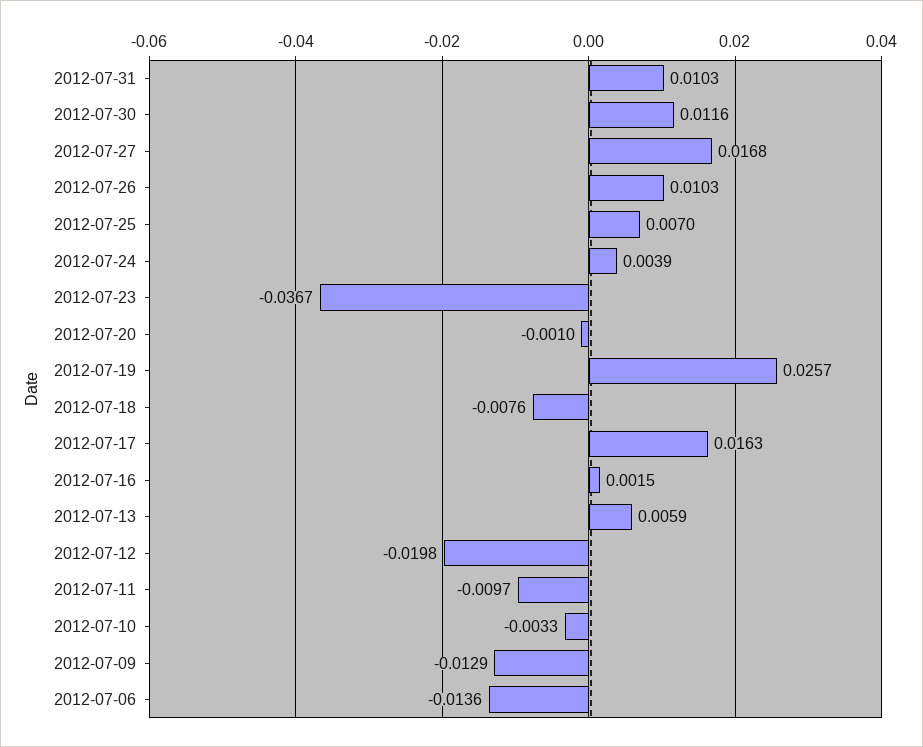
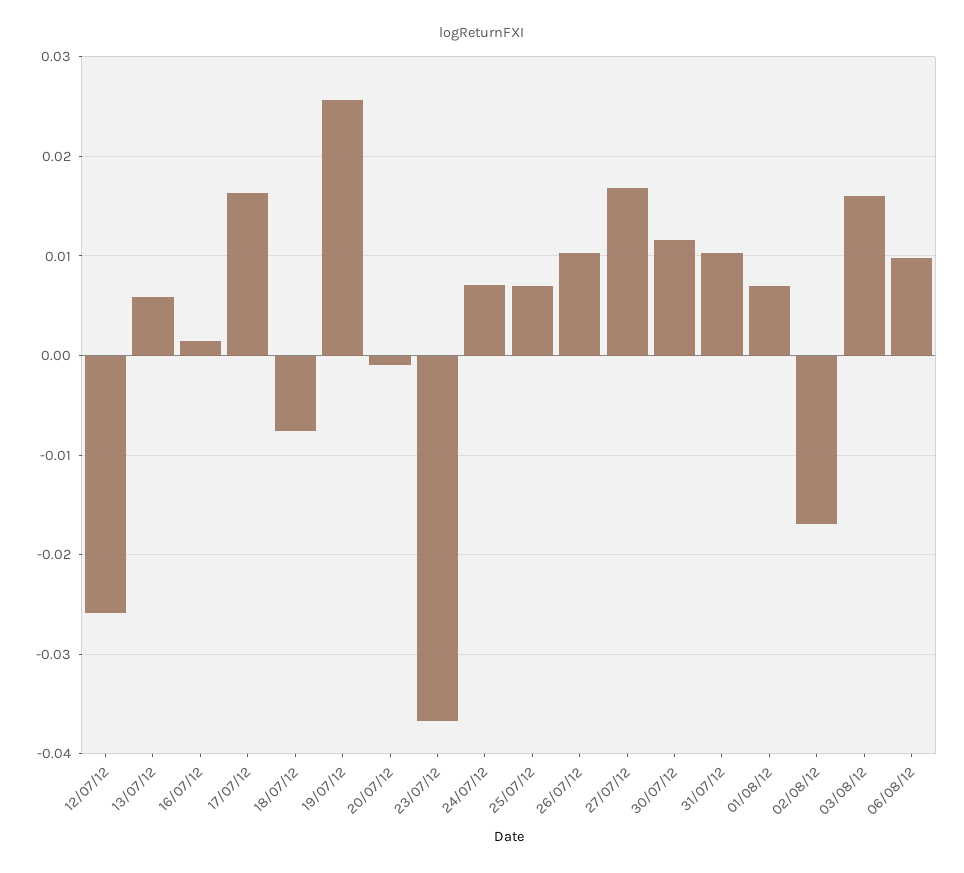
2012-07-24: 0.0039 -> 0.007
2012-07-12: -0.0198 -> -0.026
2012-07-11: -0.0097 -> none
2012-07-10: -0.0033 -> none
2012-07-09: -0.0129 -> none
2012-07-06: -0.0136 -> none
01/08/12: none -> 0.007
02/08/12: none -> -0.017
03/08/12: none -> 0.016
06/08/12: none -> 0.01

